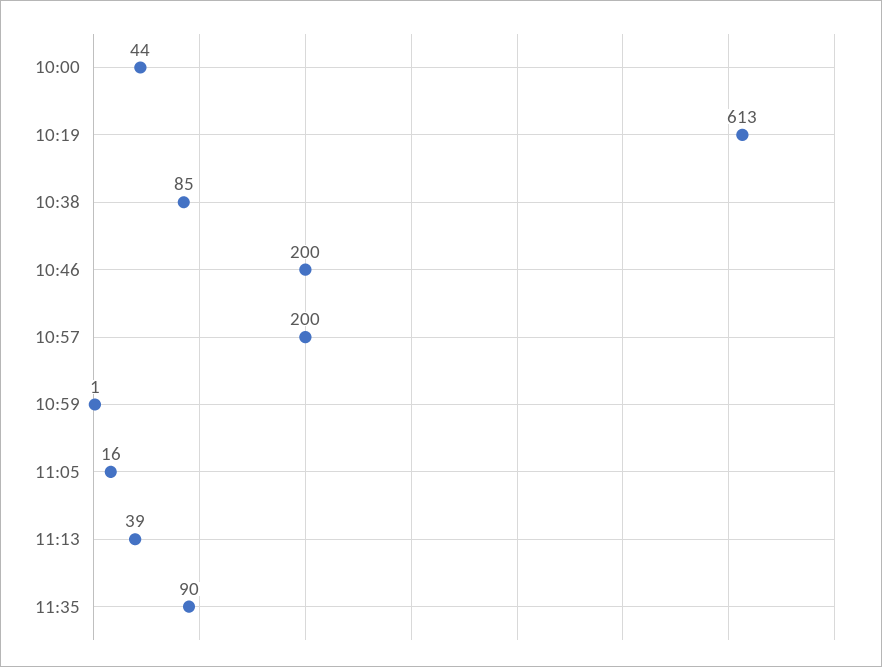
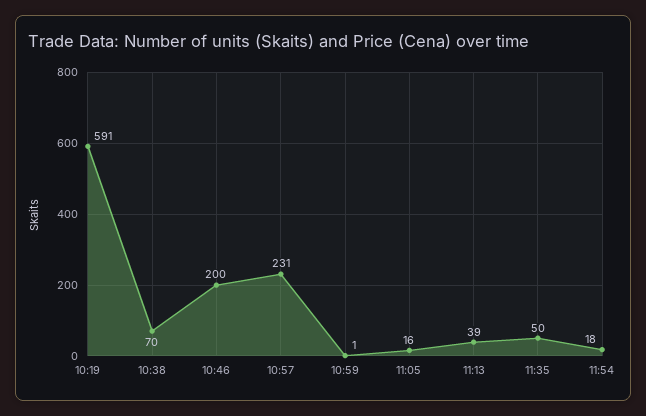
10:00: 44 -> none
10:19: 613 -> 591
10:38: 85 -> 70
10:57: 200 -> 231
11:35: 90 -> 50
11:54: none -> 18

